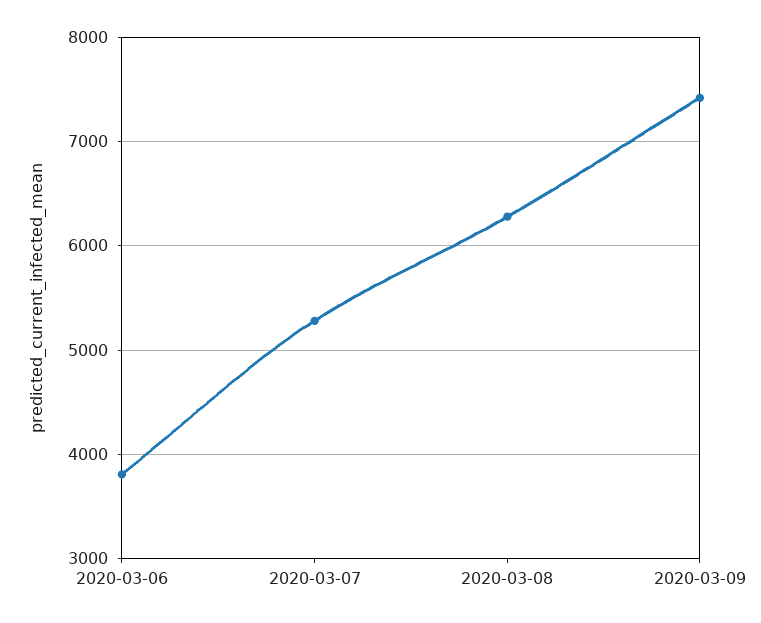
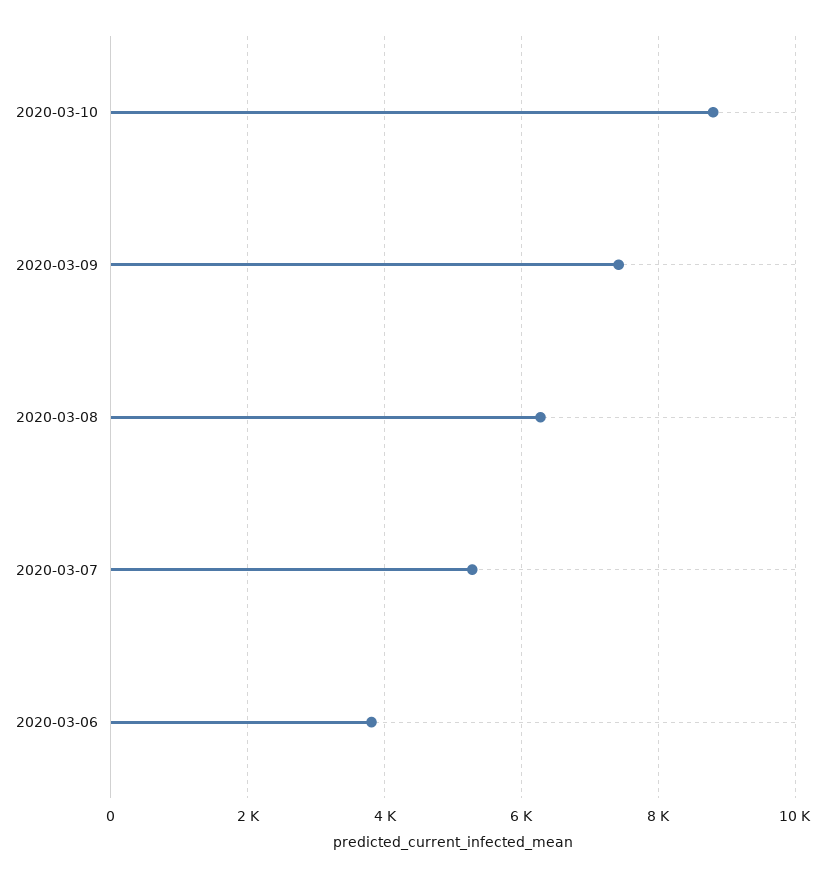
2020-03-10: none -> 8800

